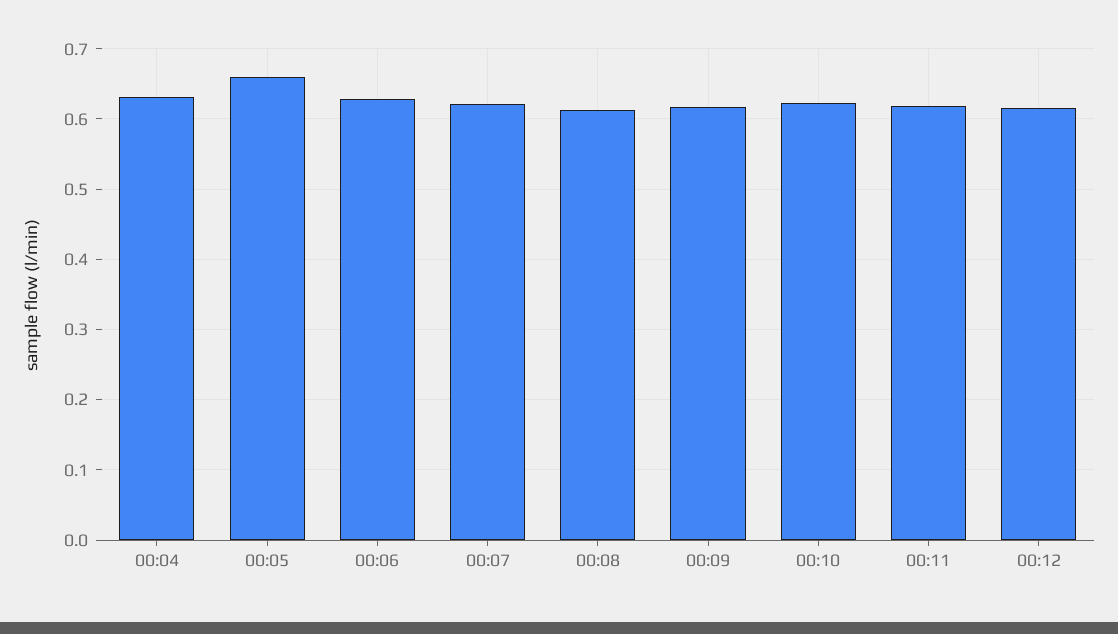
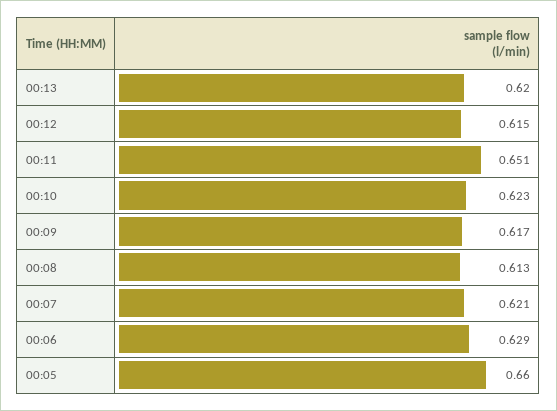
00:04: 0.63 -> none
00:11: 0.62 -> 0.651
00:13: none -> 0.62

